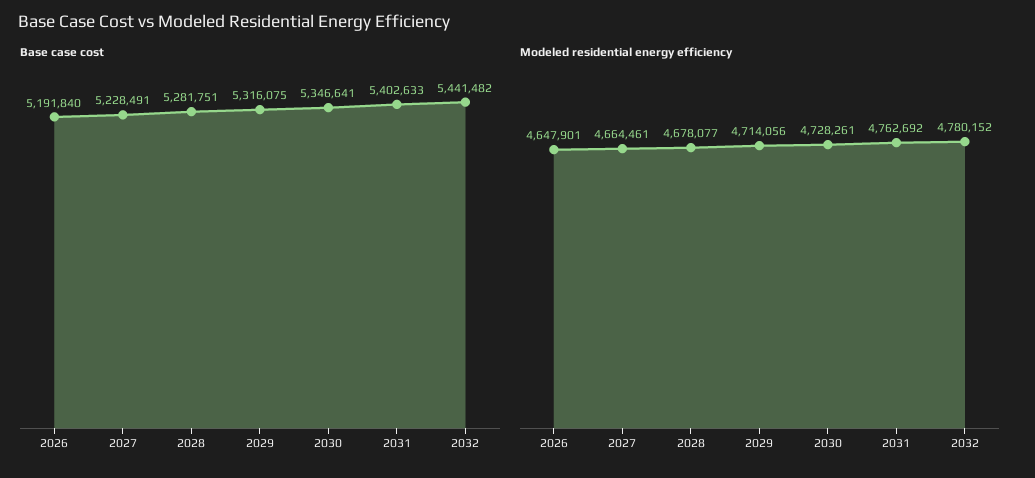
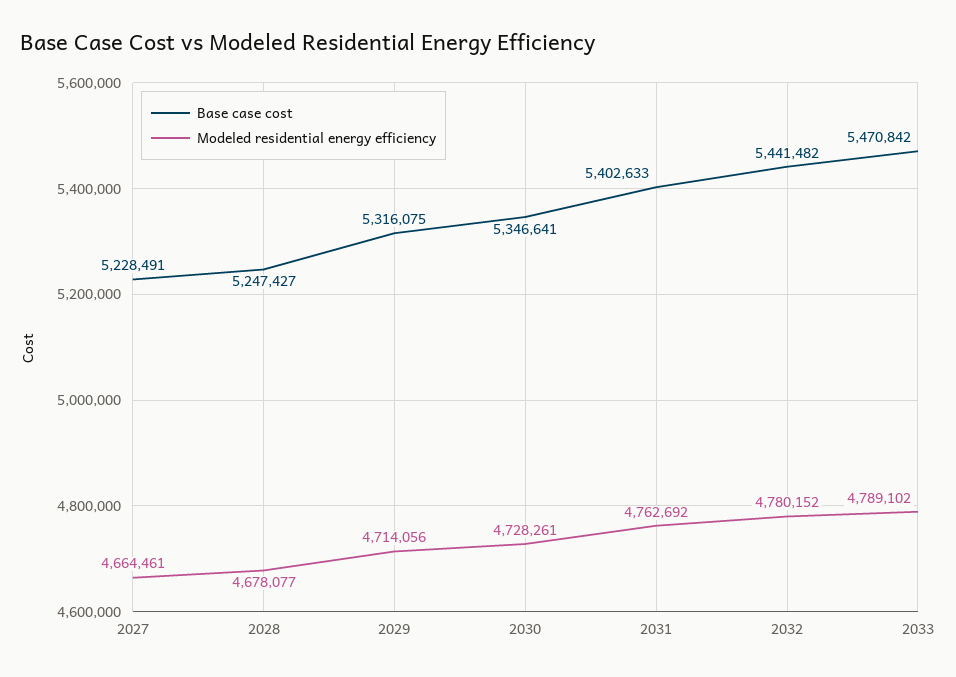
Base case cost, 2026: 5191840 -> none
Base case cost, 2028: 5281751 -> 5247427
Modeled residential energy efficiency, 2026: 4647901 -> none
Base case cost, 2033: none -> 5470842
Modeled residential energy efficiency, 2033: none -> 4789102

